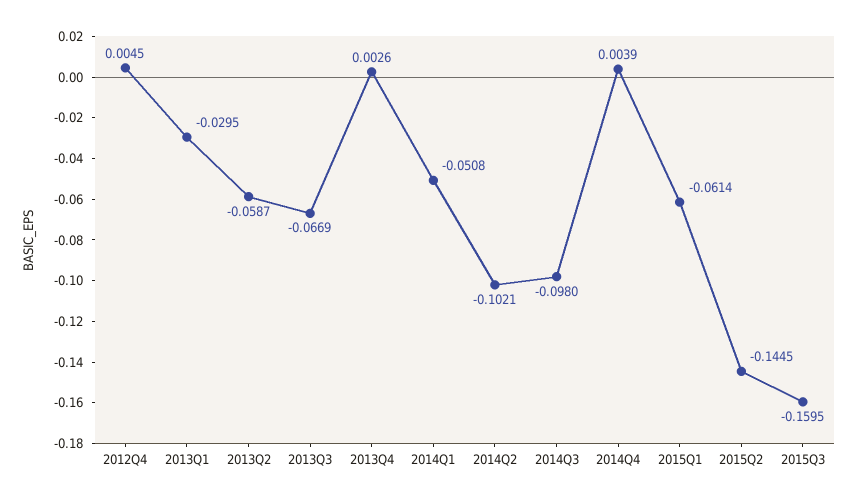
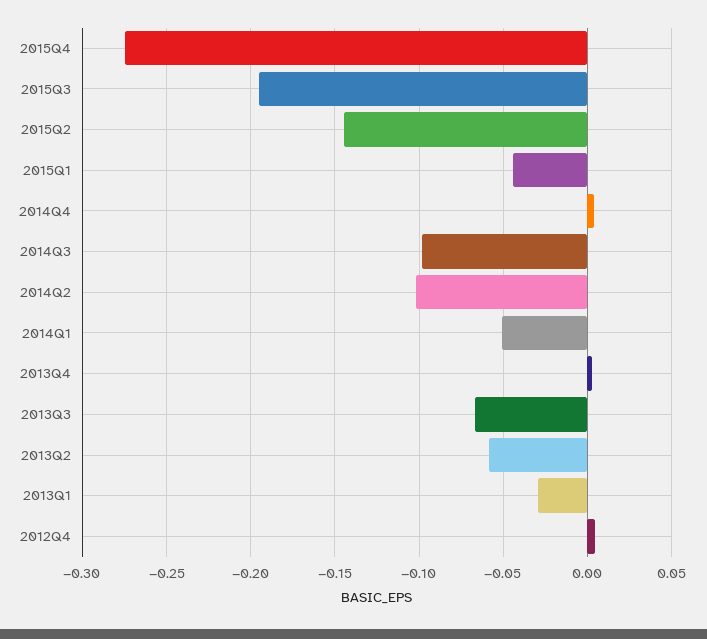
2015Q1: -0.0614 -> -0.045
2015Q3: -0.1595 -> -0.195
2015Q4: none -> -0.275

